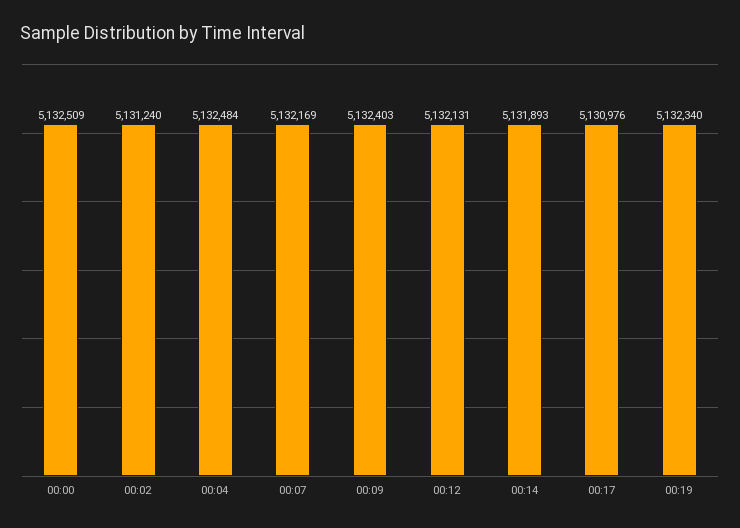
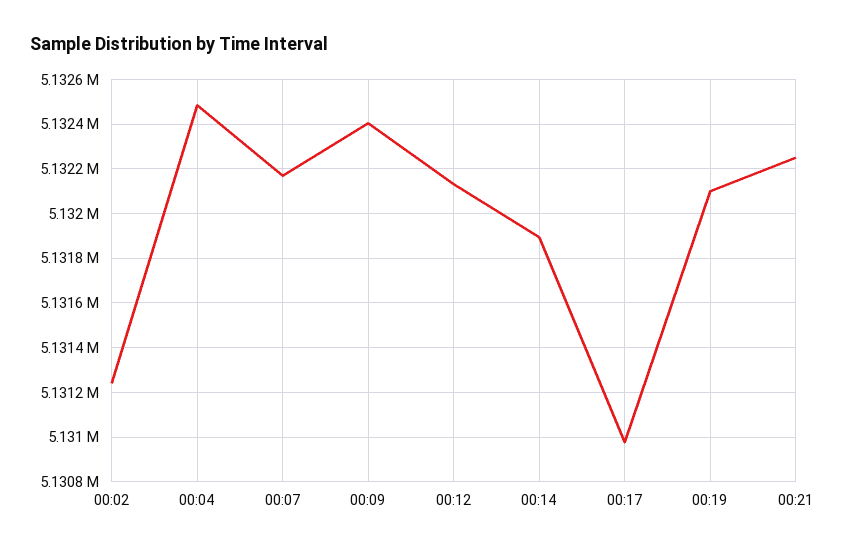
00:00: 5132509 -> none
00:19: 5132340 -> 5132100
00:21: none -> 5132250

